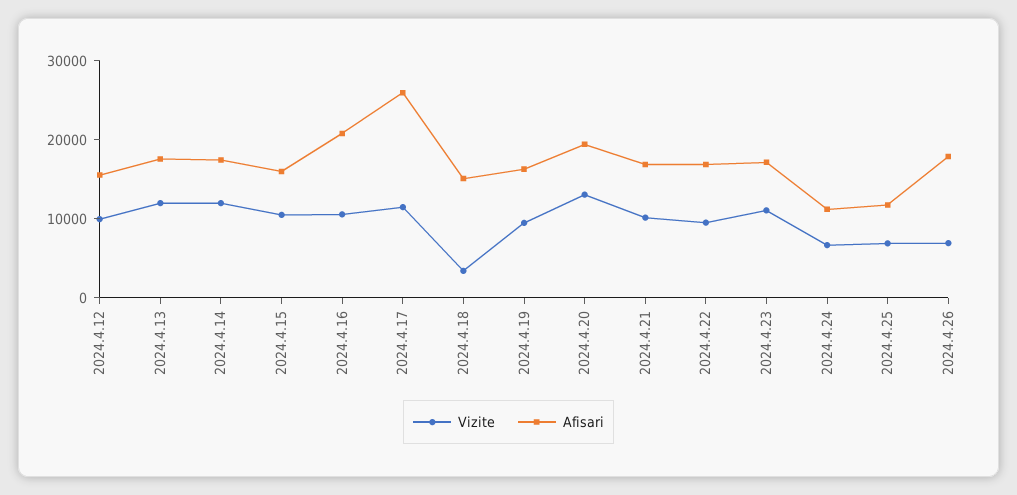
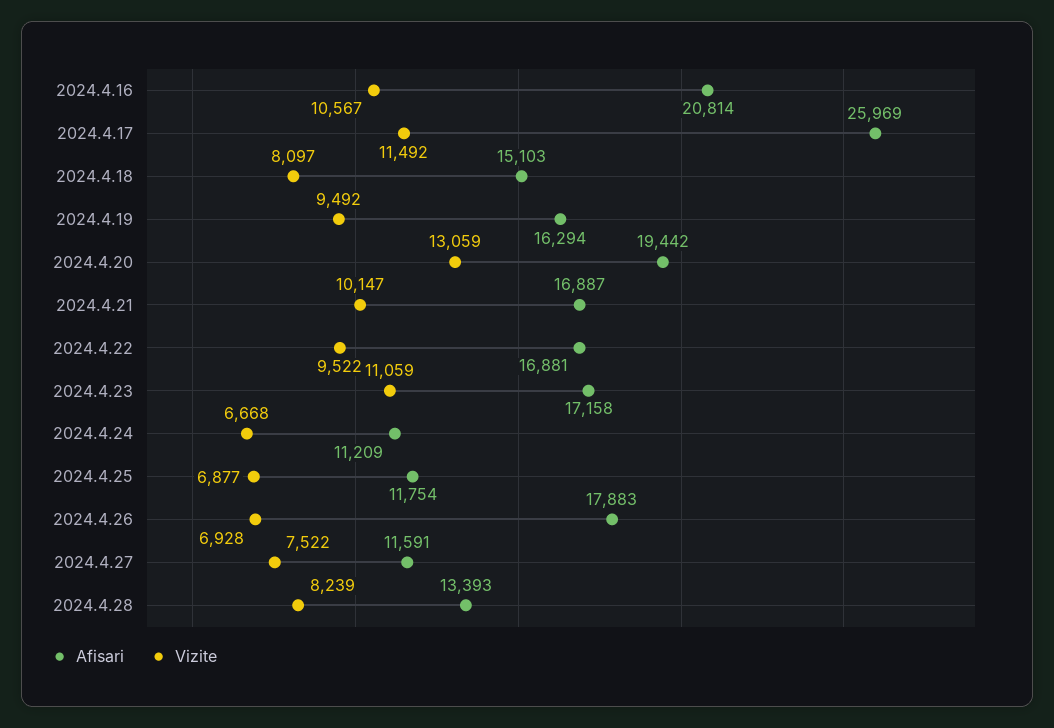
Vizite, 2024.4.12: 10000 -> none
Afisari, 2024.4.12: 16000 -> none
Vizite, 2024.4.13: 12000 -> none
Afisari, 2024.4.13: 18000 -> none
Vizite, 2024.4.14: 12000 -> none
Afisari, 2024.4.14: 18000 -> none
Vizite, 2024.4.15: 10000 -> none
Afisari, 2024.4.15: 16000 -> none
Vizite, 2024.4.18: 4000 -> 8097
Afisari, 2024.4.27: none -> 11591
Vizite, 2024.4.27: none -> 7522
Afisari, 2024.4.28: none -> 13393
Vizite, 2024.4.28: none -> 8239

